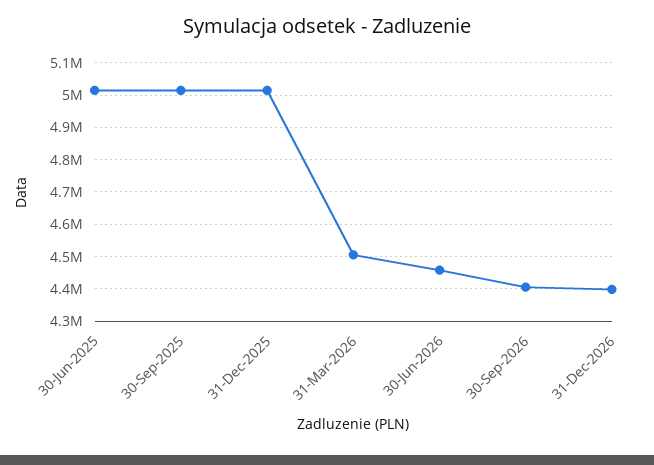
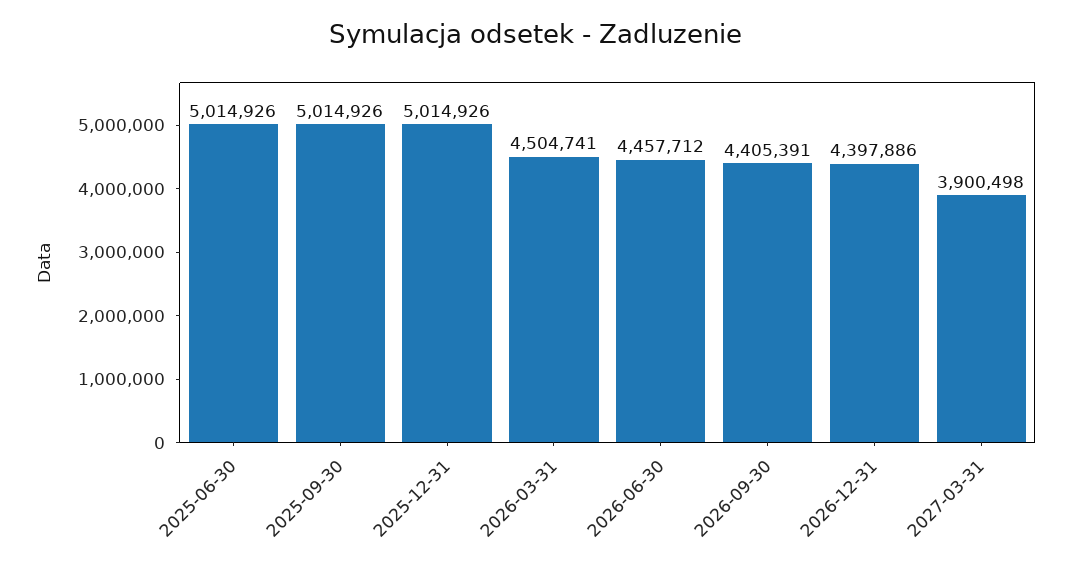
2027-03-31: none -> 3900498

